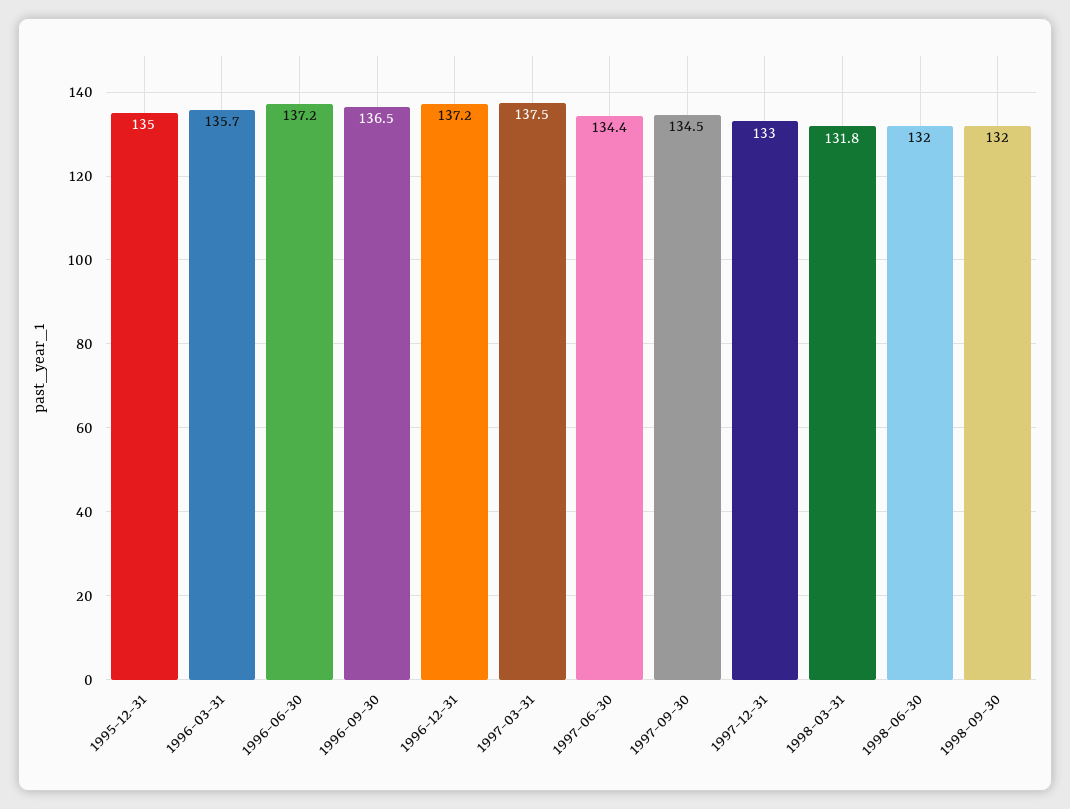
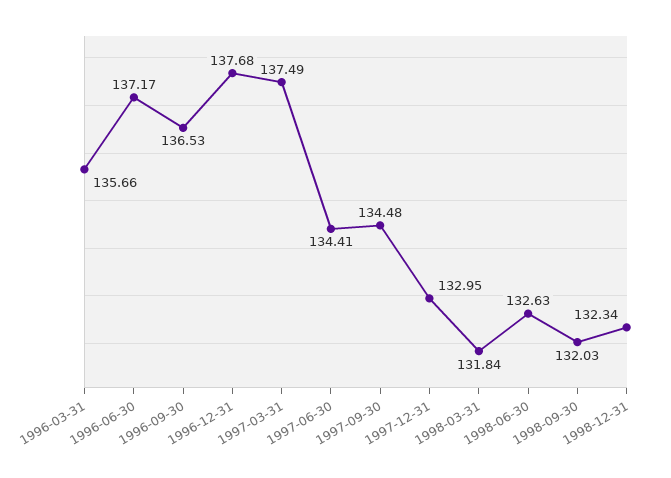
1995-12-31: 135 -> none
1996-12-31: 137.2 -> 137.68
1998-06-30: 132 -> 132.63
1998-12-31: none -> 132.34

